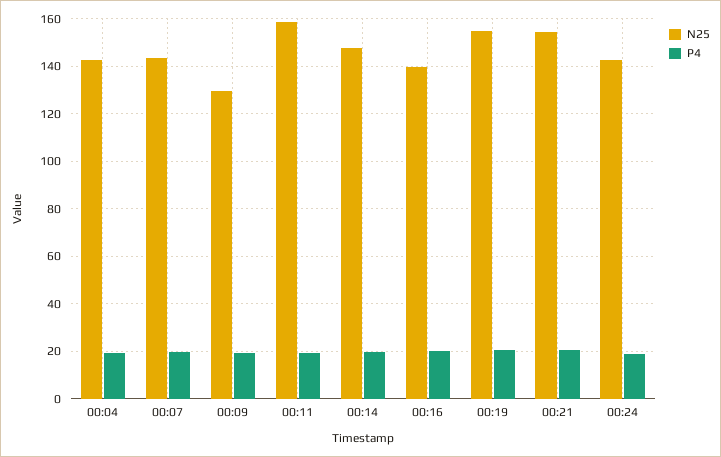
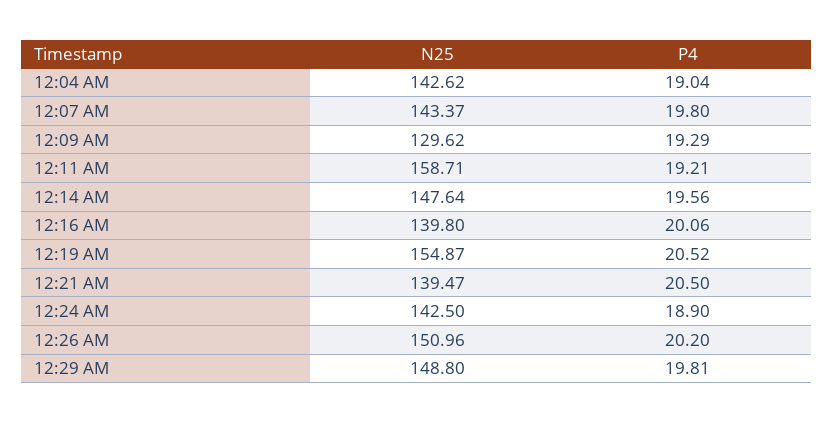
N25, 00:21: 155 -> 139.47
N25, 12:26 AM: none -> 150.96
P4, 12:26 AM: none -> 20.2
N25, 12:29 AM: none -> 148.8
P4, 12:29 AM: none -> 19.81

